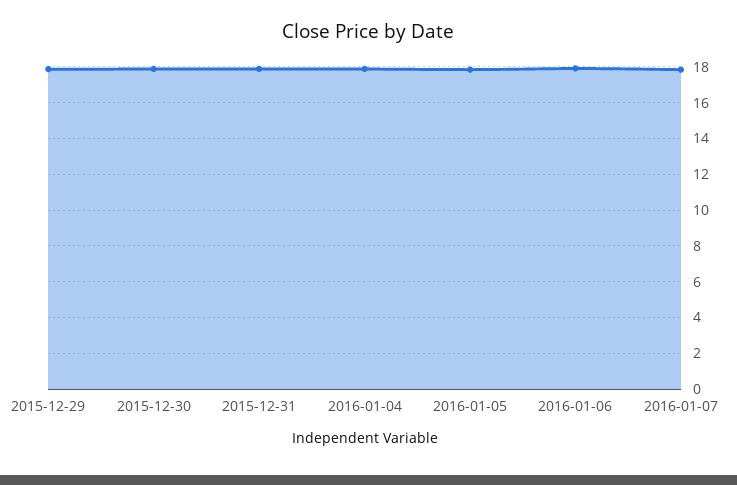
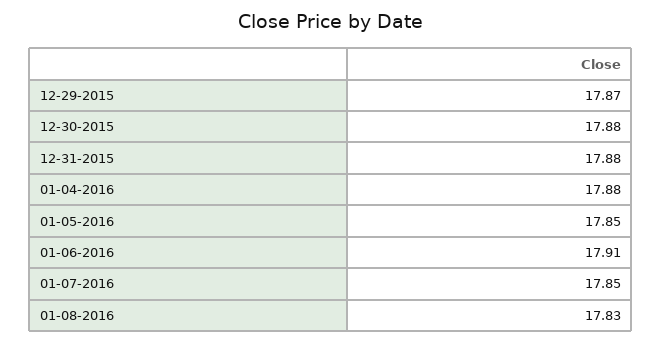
01-08-2016: none -> 17.83

